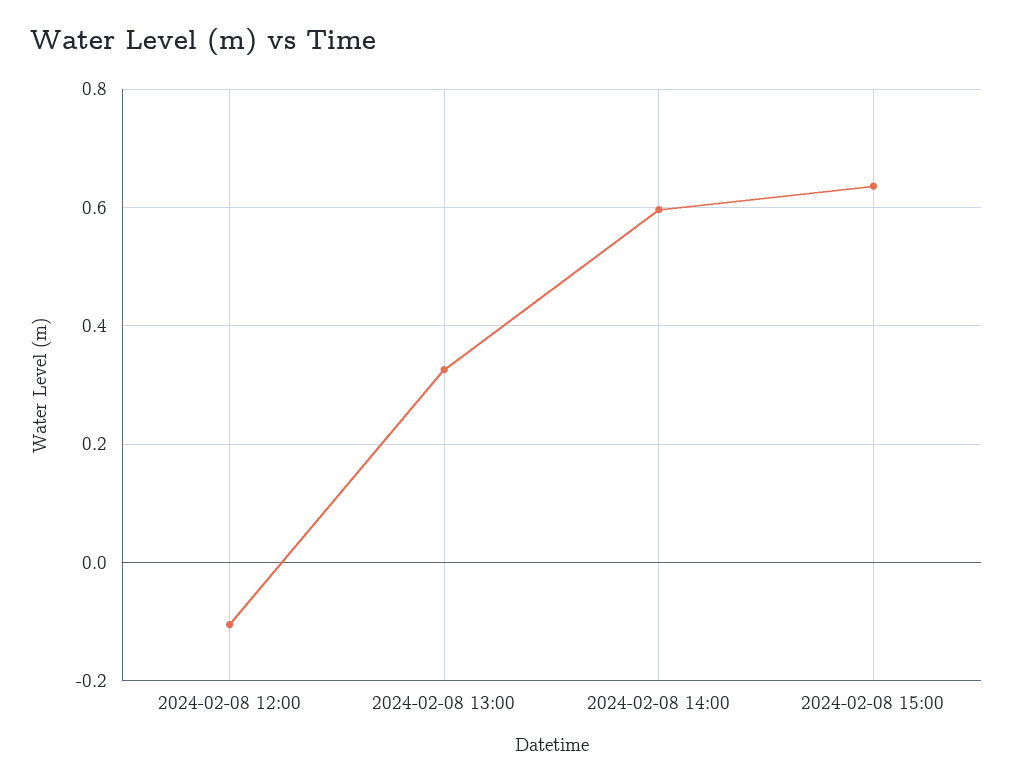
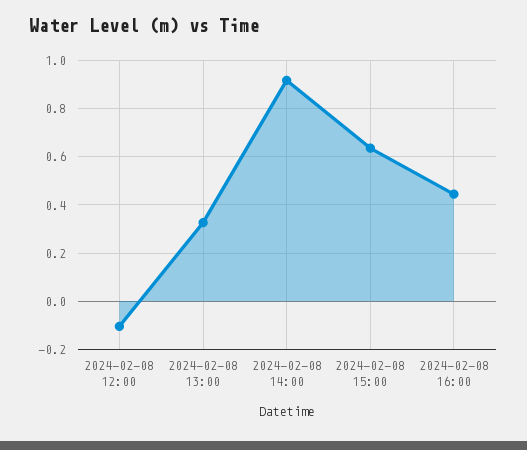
2024-02-08 14:00: 0.6 -> 0.925
2024-02-08 16:00: none -> 0.45

